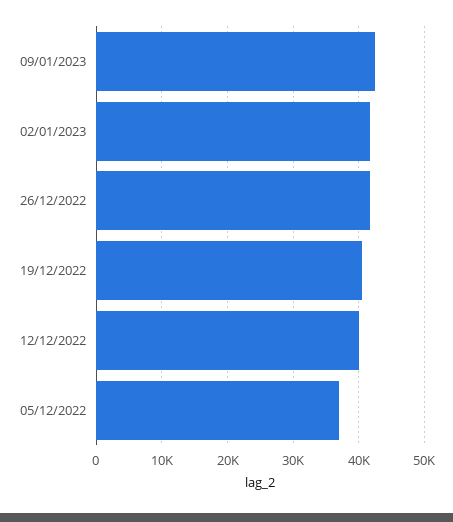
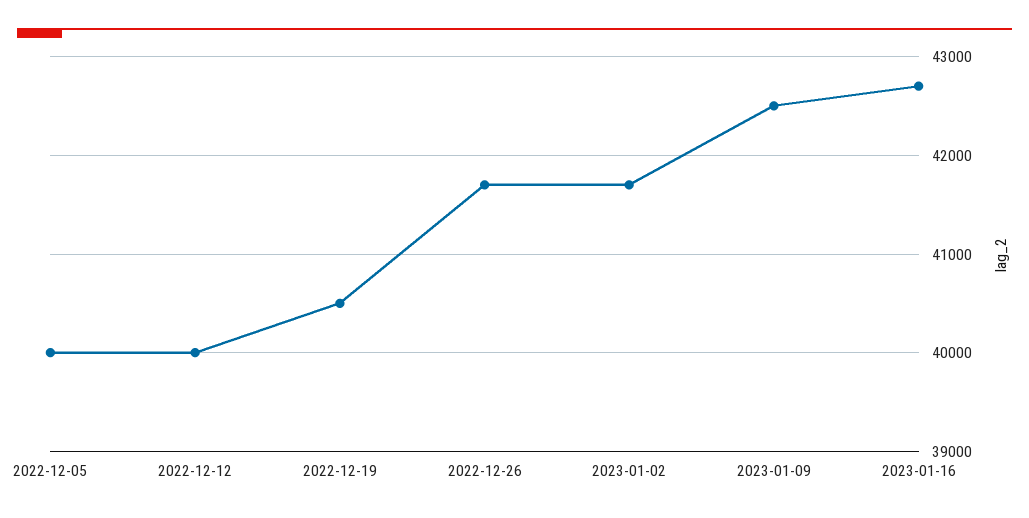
05/12/2022: 37000 -> 40000
2023-01-16: none -> 42700

